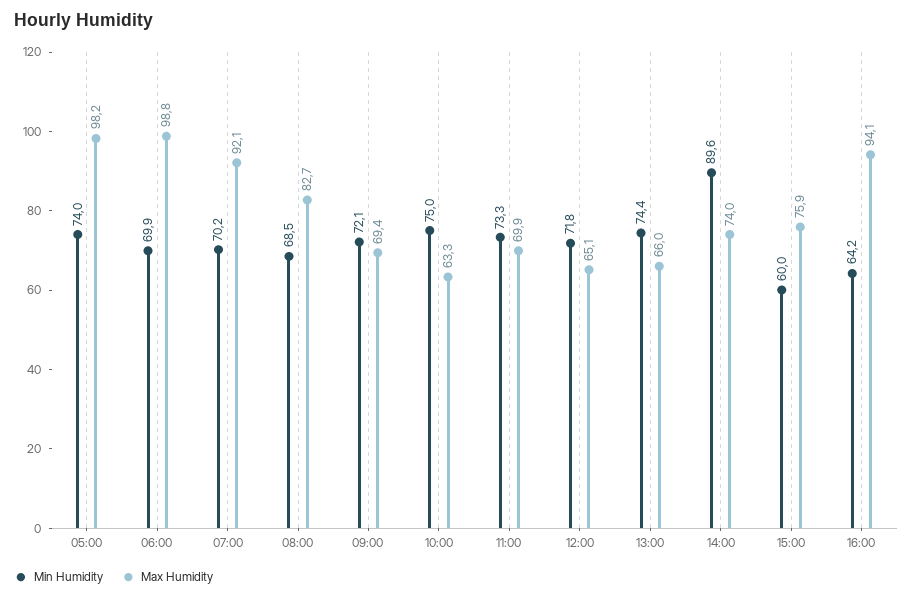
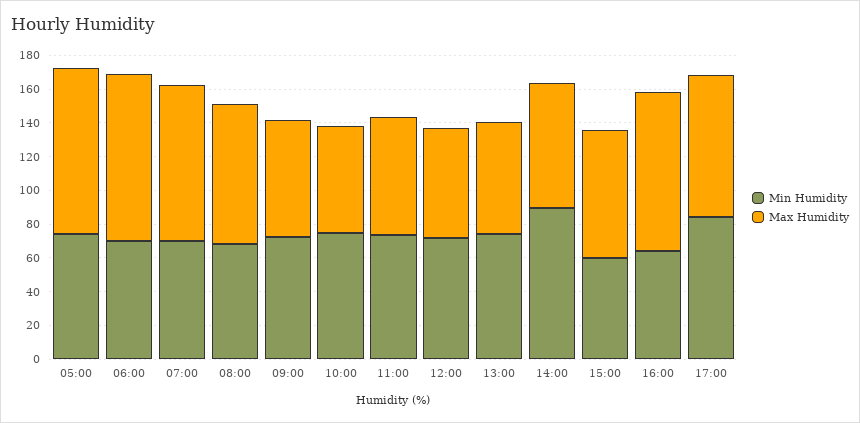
Min Humidity, 17:00: none -> 85
Max Humidity, 17:00: none -> 85

